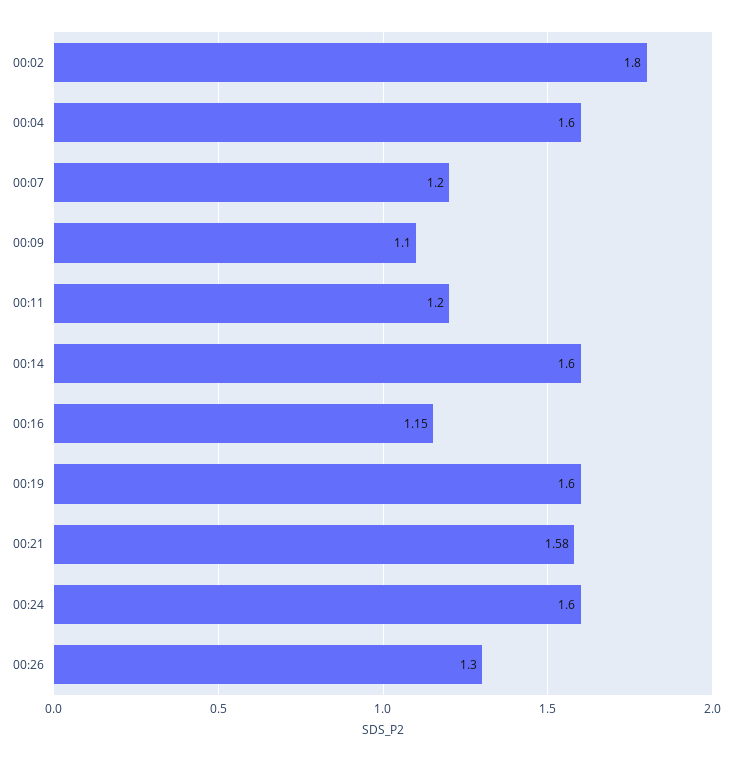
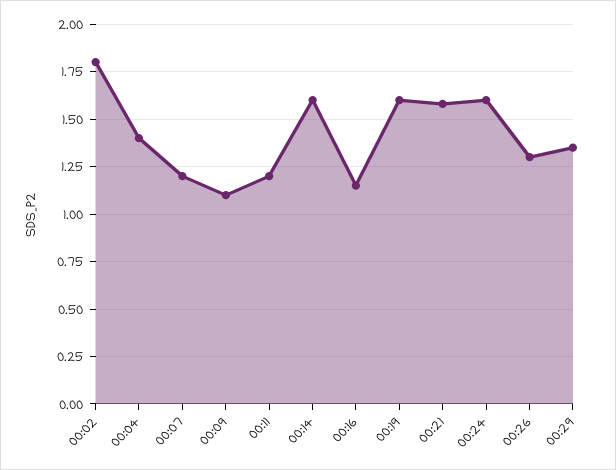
00:04: 1.6 -> 1.4
00:29: none -> 1.35

